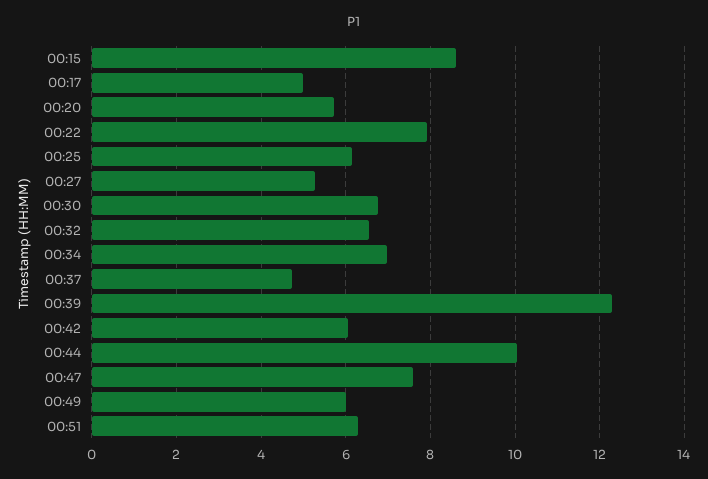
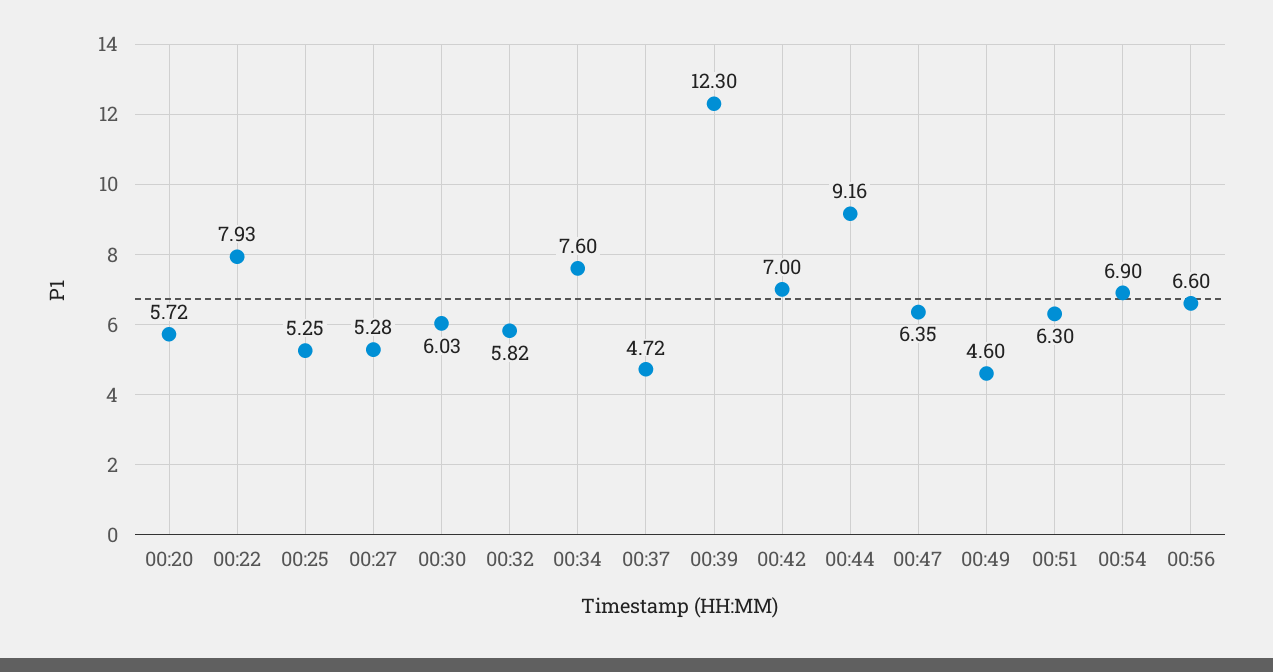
00:15: 8.6 -> none
00:17: 5 -> none
00:25: 6.2 -> 5.25
00:30: 6.8 -> 6.03
00:32: 6.6 -> 5.82
00:34: 7 -> 7.6
00:42: 6 -> 7
00:44: 10 -> 9.16
00:47: 7.6 -> 6.35
00:49: 6 -> 4.6
00:54: none -> 6.9
00:56: none -> 6.6

